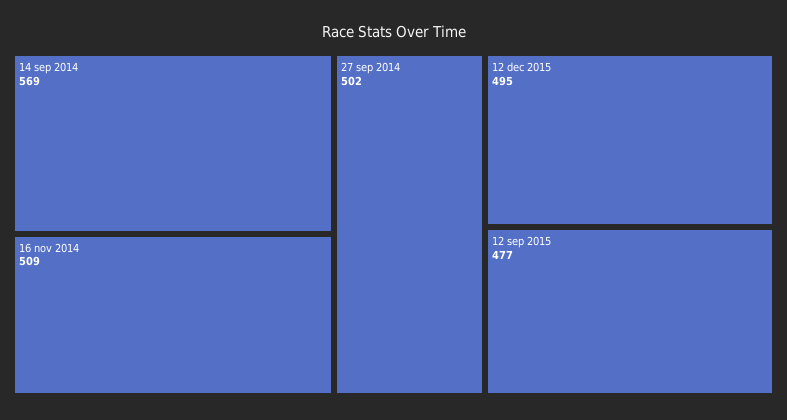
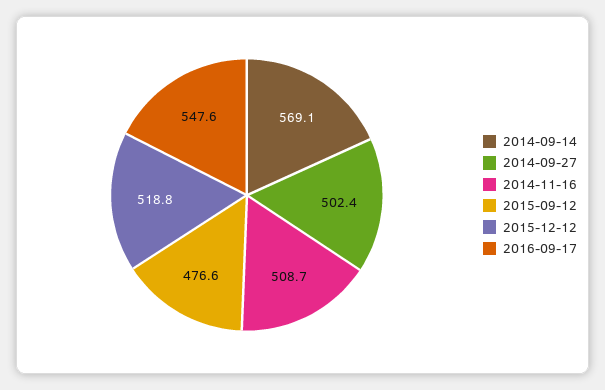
12 dec 2015: 495 -> 518.8
2016-09-17: none -> 547.6

